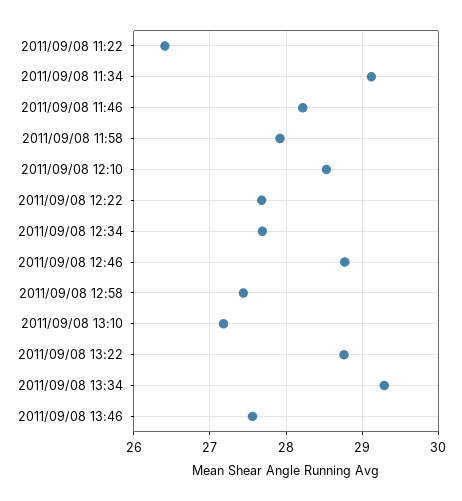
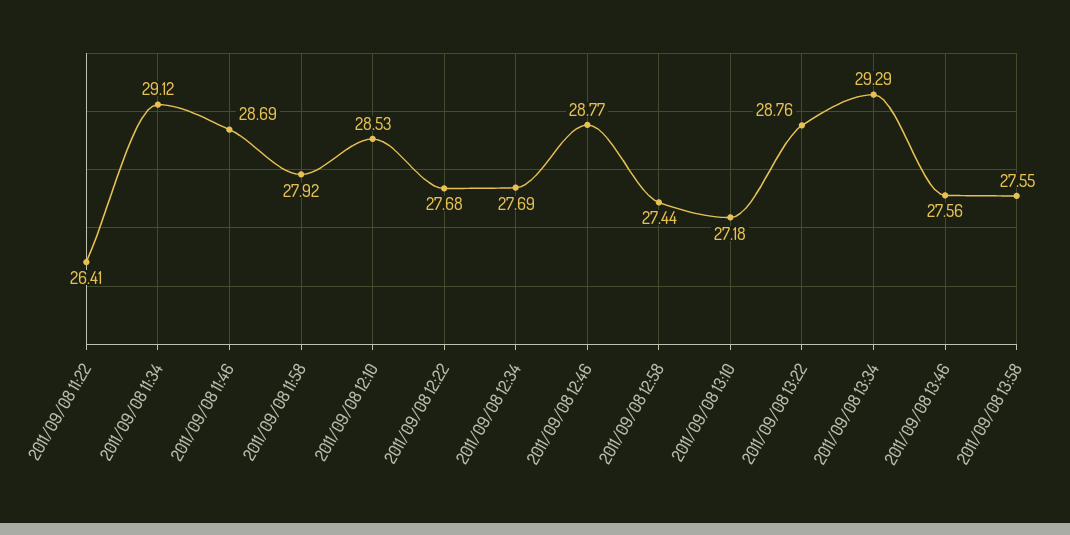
2011/09/08 11:46: 28.2 -> 28.69
2011/09/08 13:58: none -> 27.55

